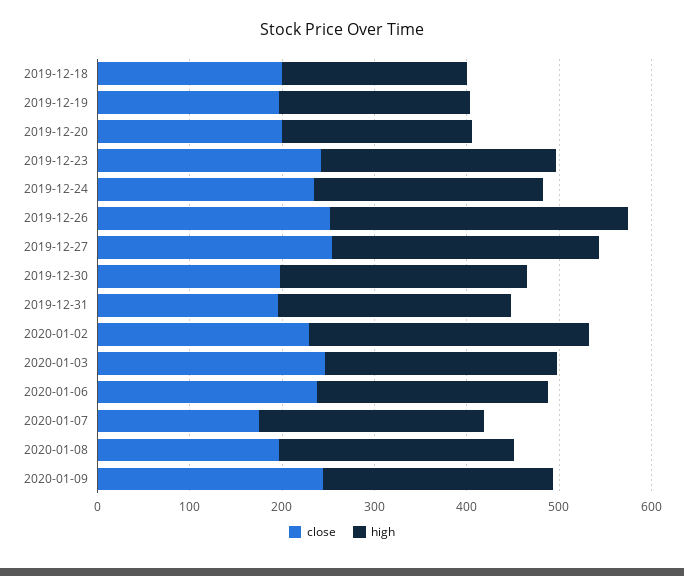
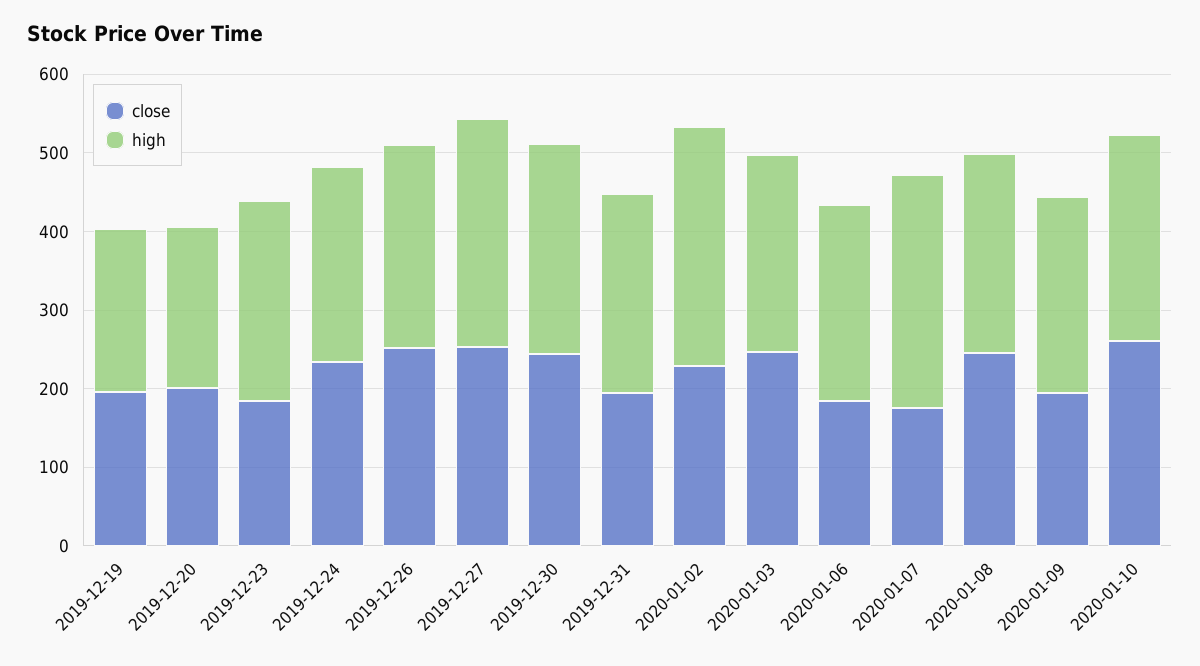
close, 2019-12-18: 200 -> none
high, 2019-12-18: 200 -> none
close, 2019-12-23: 240 -> 180
high, 2019-12-26: 320 -> 260
close, 2019-12-30: 200 -> 240
close, 2020-01-06: 240 -> 180
high, 2020-01-07: 240 -> 300
close, 2020-01-08: 200 -> 240
close, 2020-01-09: 240 -> 200
close, 2020-01-10: none -> 260
high, 2020-01-10: none -> 260

